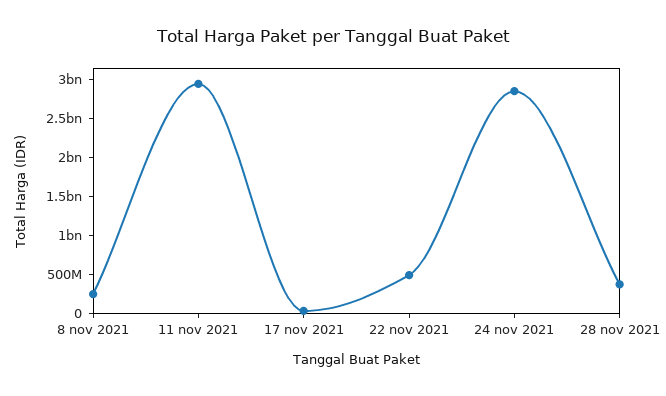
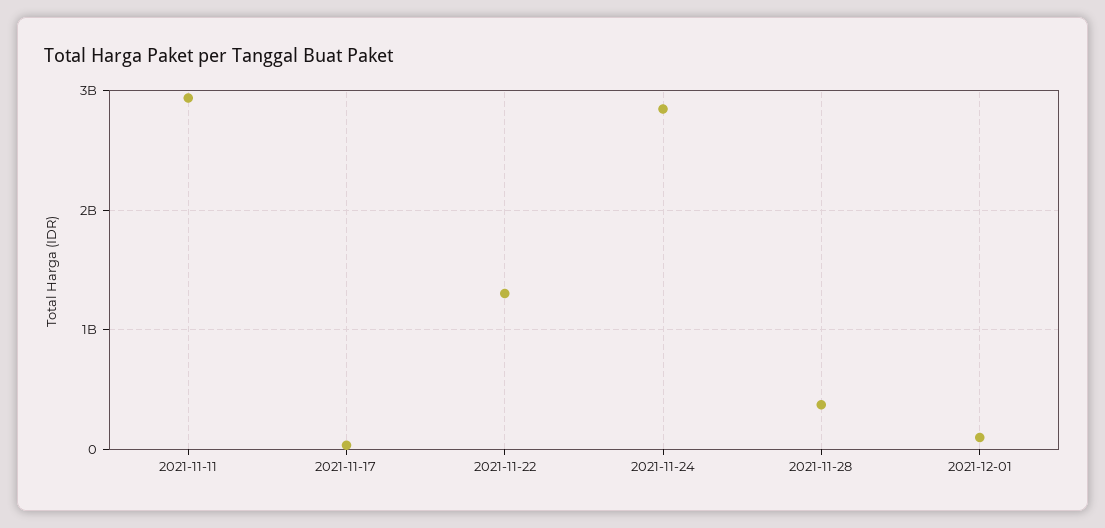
8 nov 2021: 250000000 -> none
22 nov 2021: 500000000 -> 1300000000
2021-12-01: none -> 100000000

